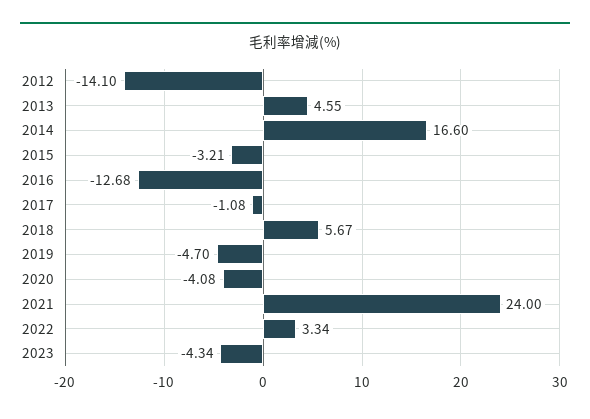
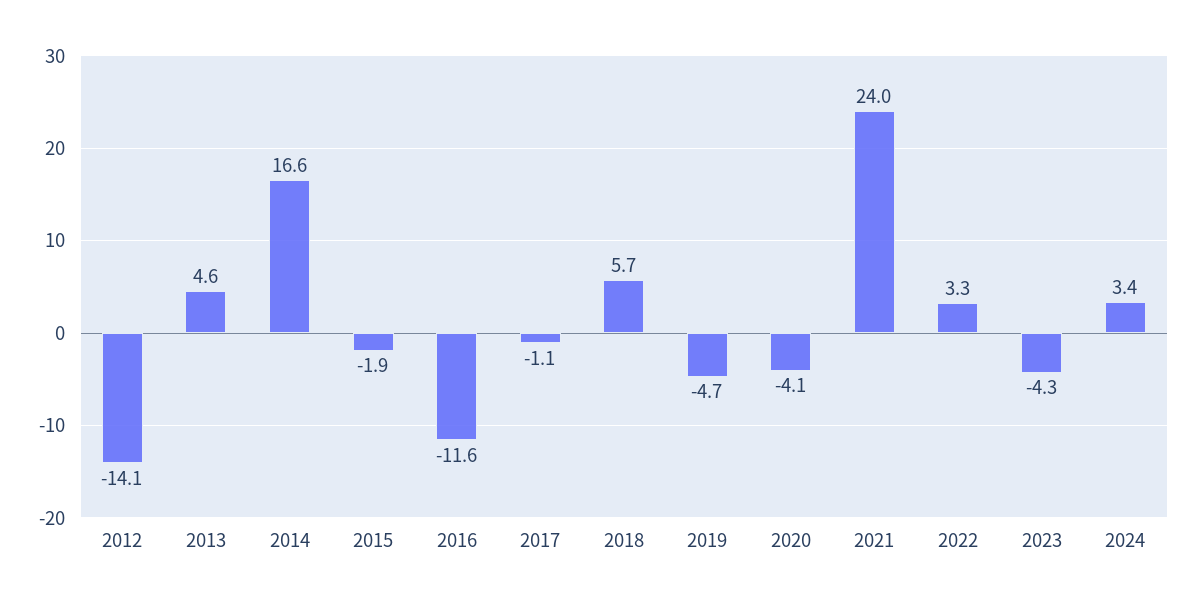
2015: -3.21 -> -1.9
2016: -12.68 -> -11.6
2024: none -> 3.4

